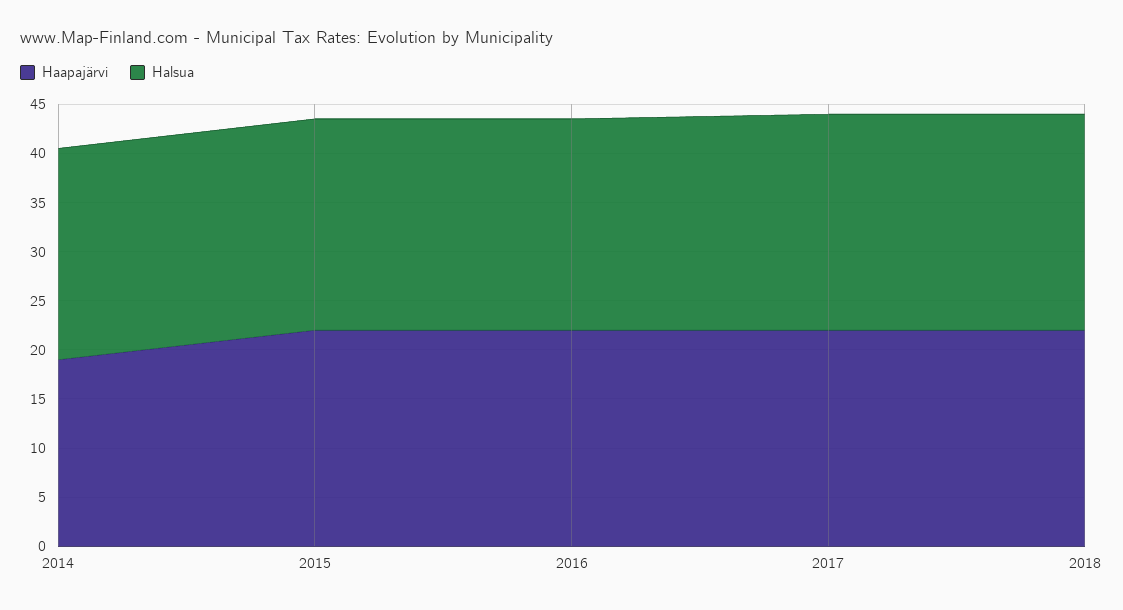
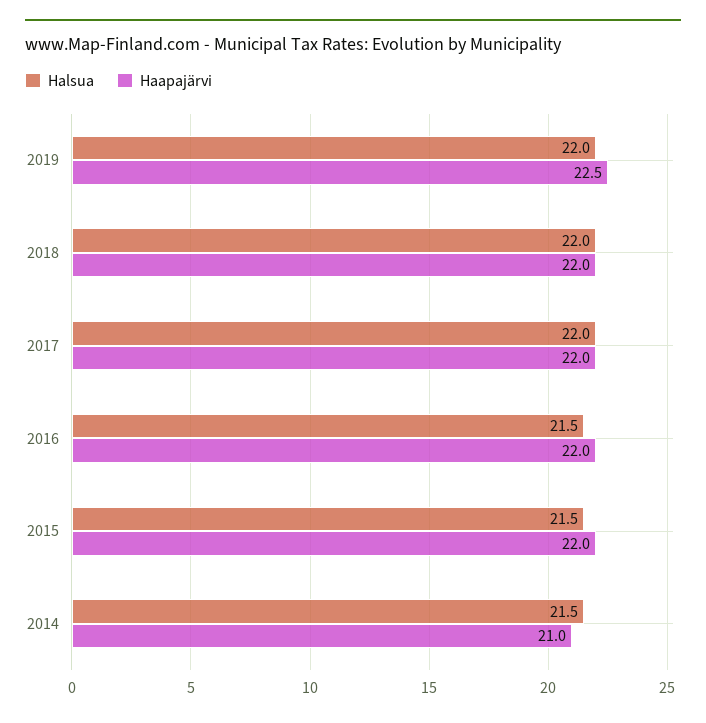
Haapajärvi, 2014: 19 -> 21
Halsua, 2019: none -> 22
Haapajärvi, 2019: none -> 22.5

